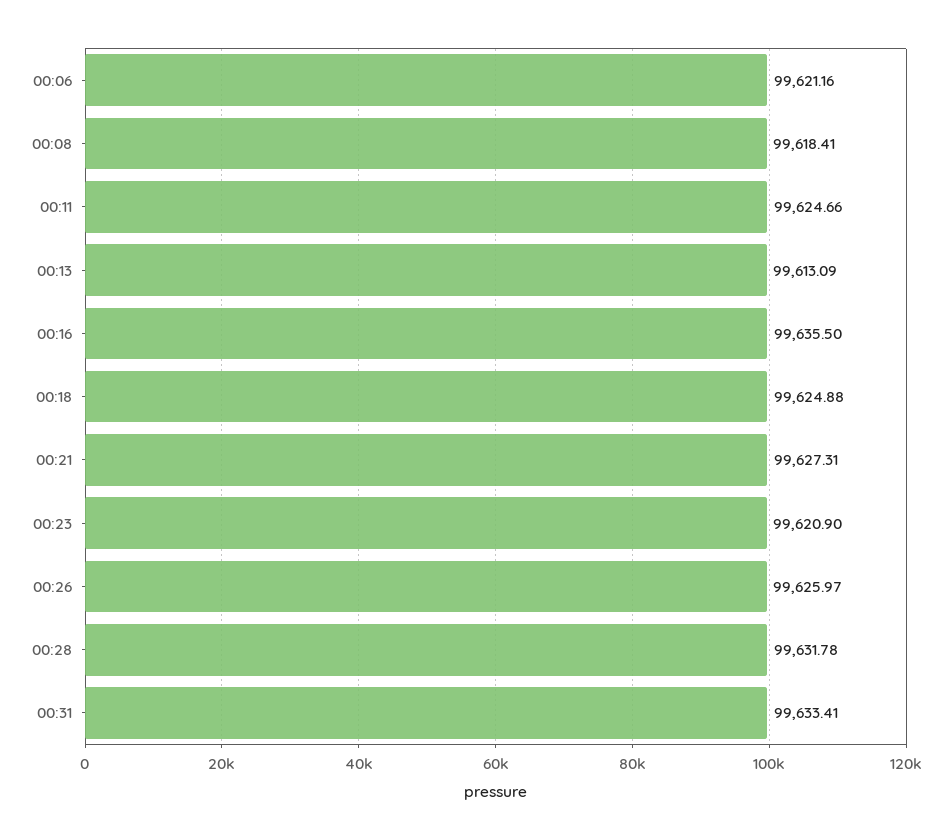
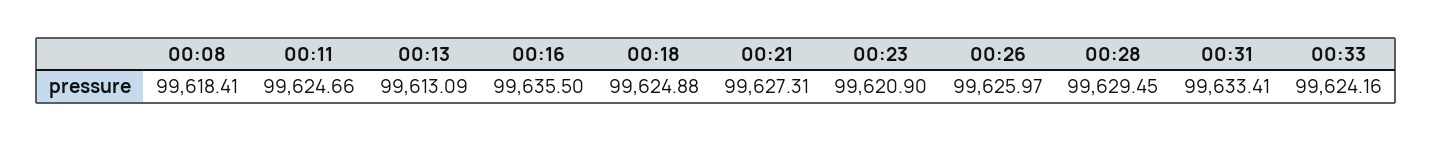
00:06: 99621.16 -> none
00:28: 99631.78 -> 99629.45
00:33: none -> 99624.16

